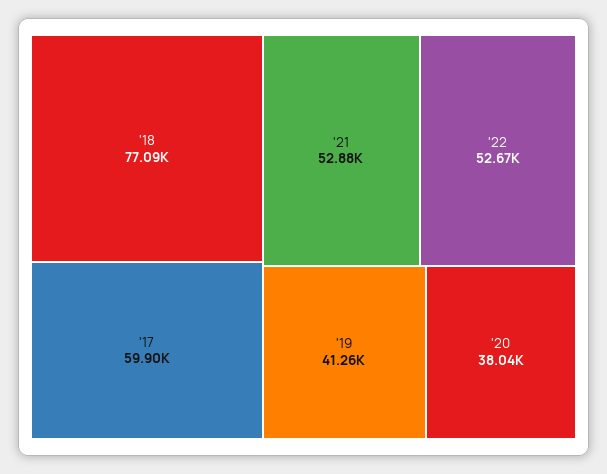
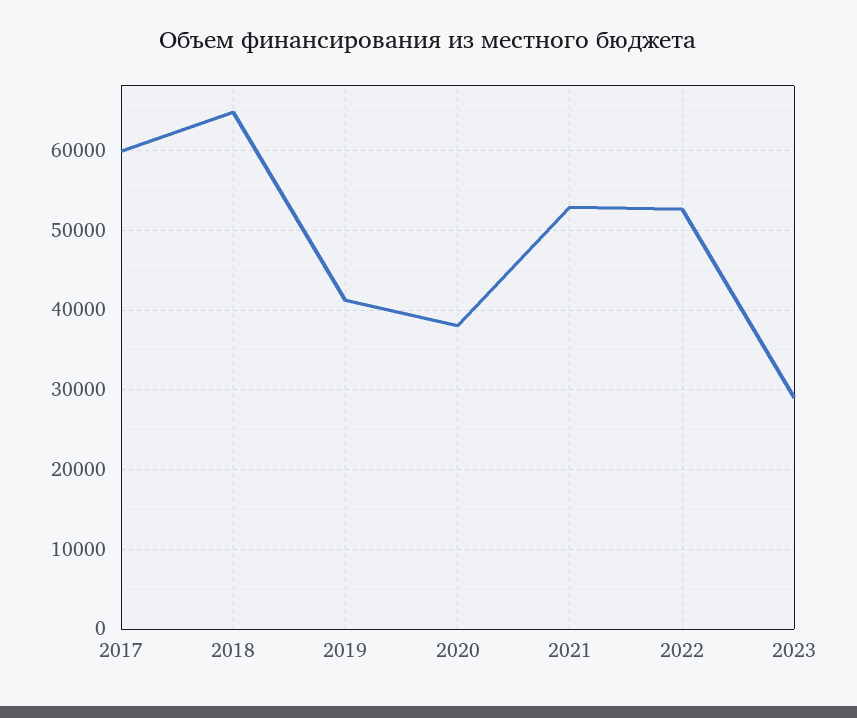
'18: 77090 -> 65000
2023: none -> 29000

